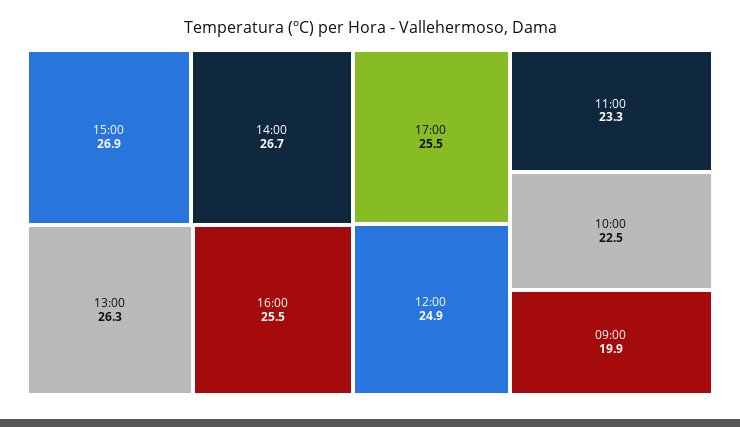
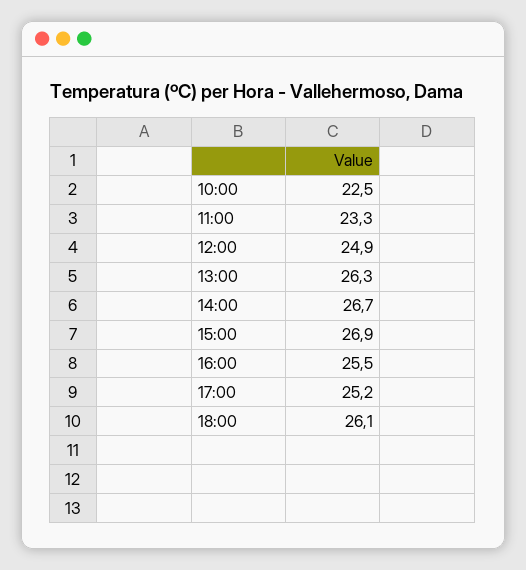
17:00: 25.5 -> 25.2
09:00: 19.9 -> none
18:00: none -> 26.1

